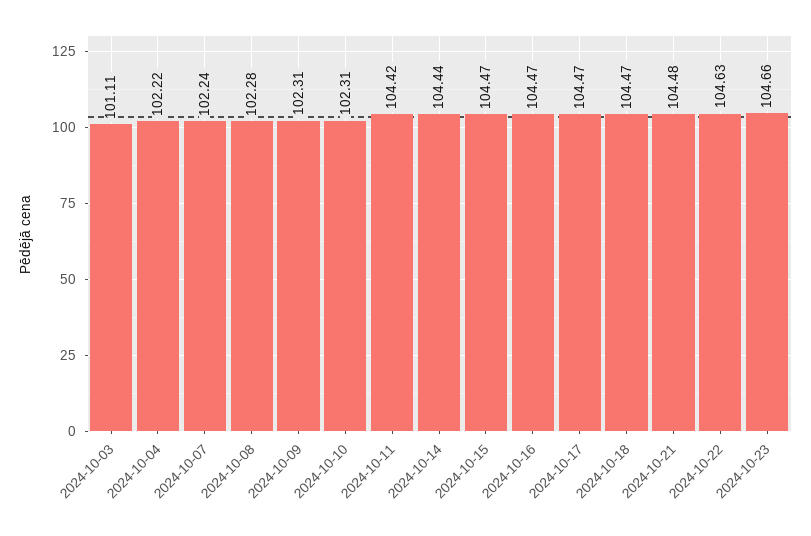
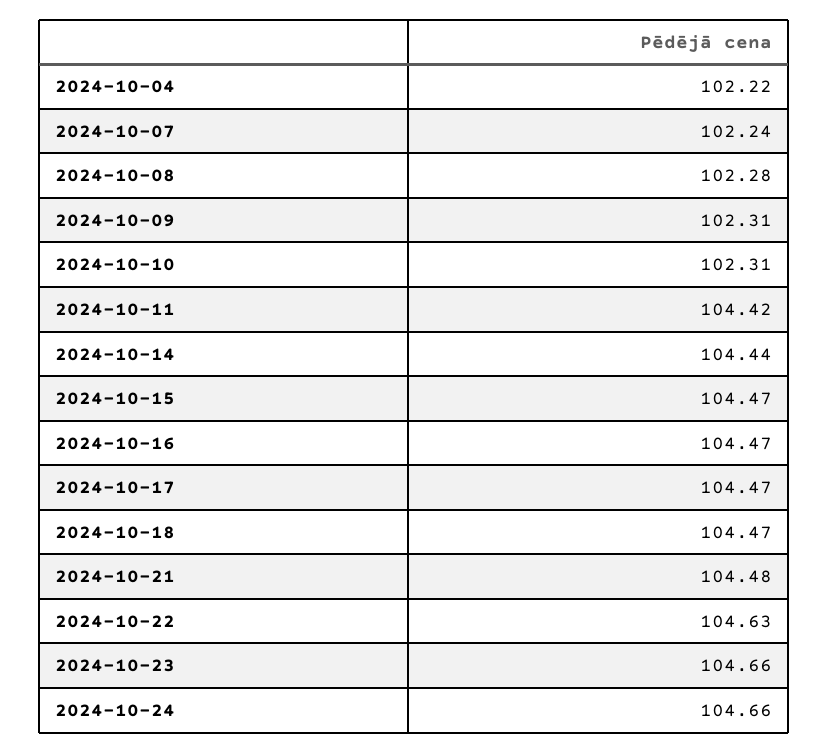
2024-10-03: 101.11 -> none
2024-10-24: none -> 104.66

